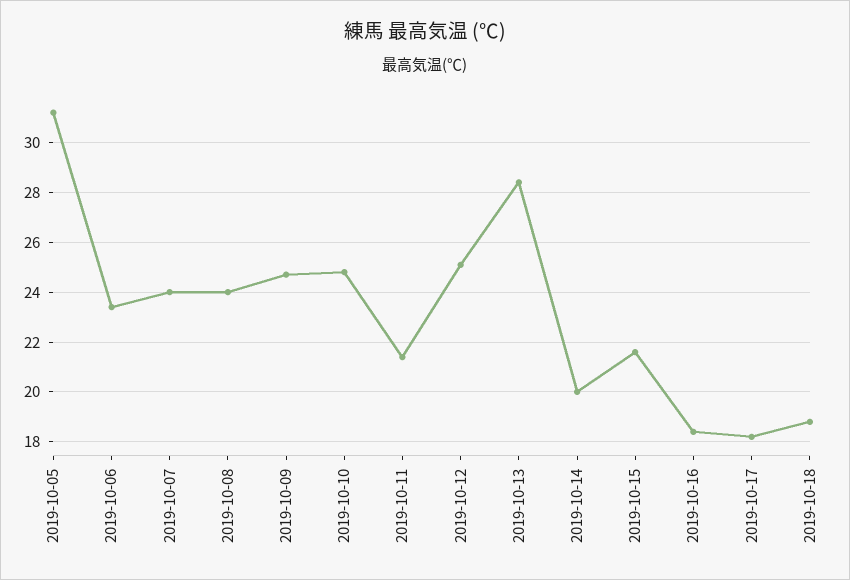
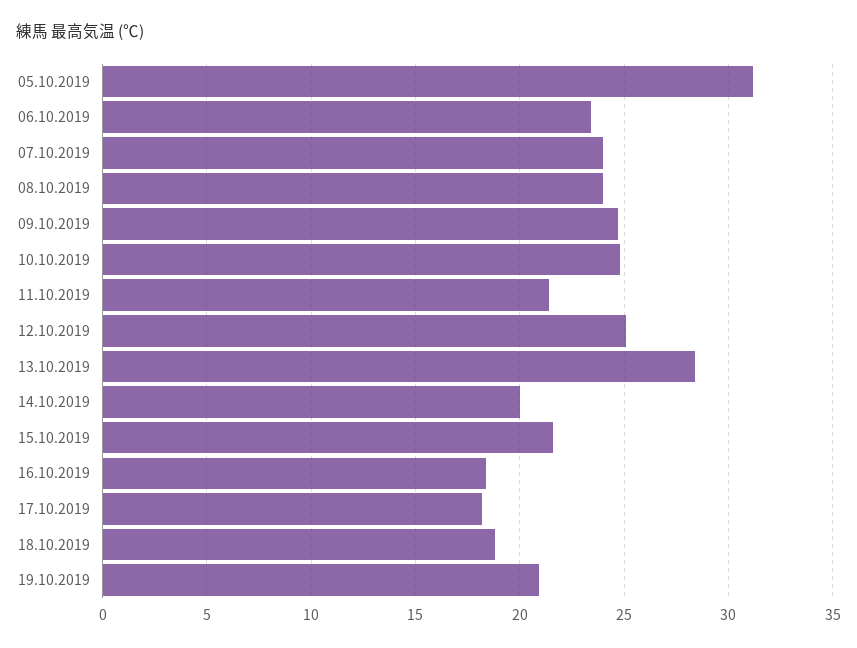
19.10.2019: none -> 21

